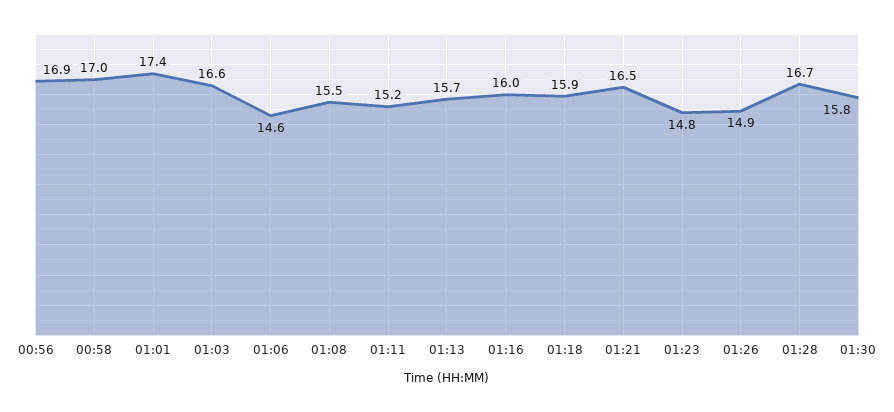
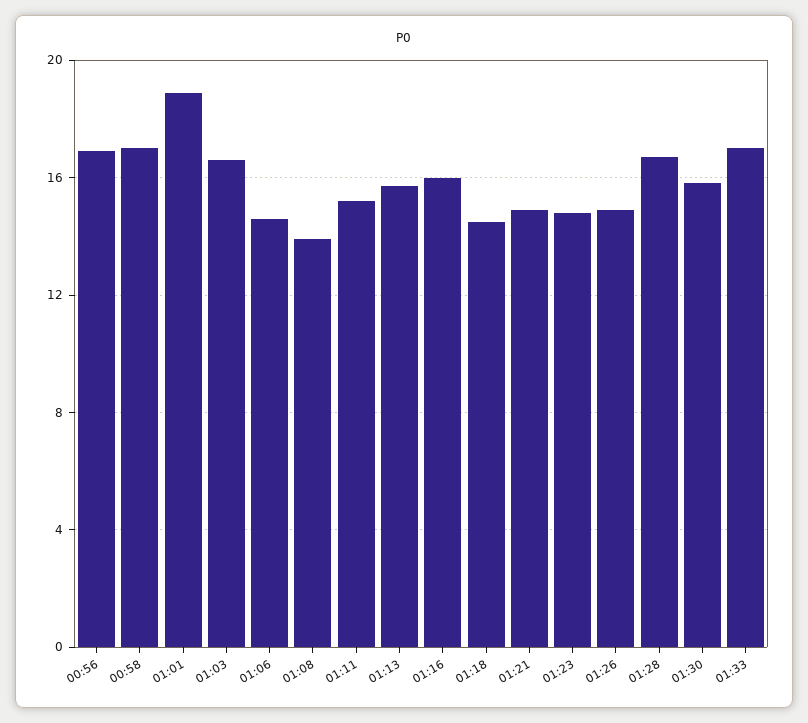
01:01: 17.4 -> 19
01:08: 15.5 -> 14
01:18: 15.9 -> 14.5
01:21: 16.5 -> 15
01:33: none -> 17

